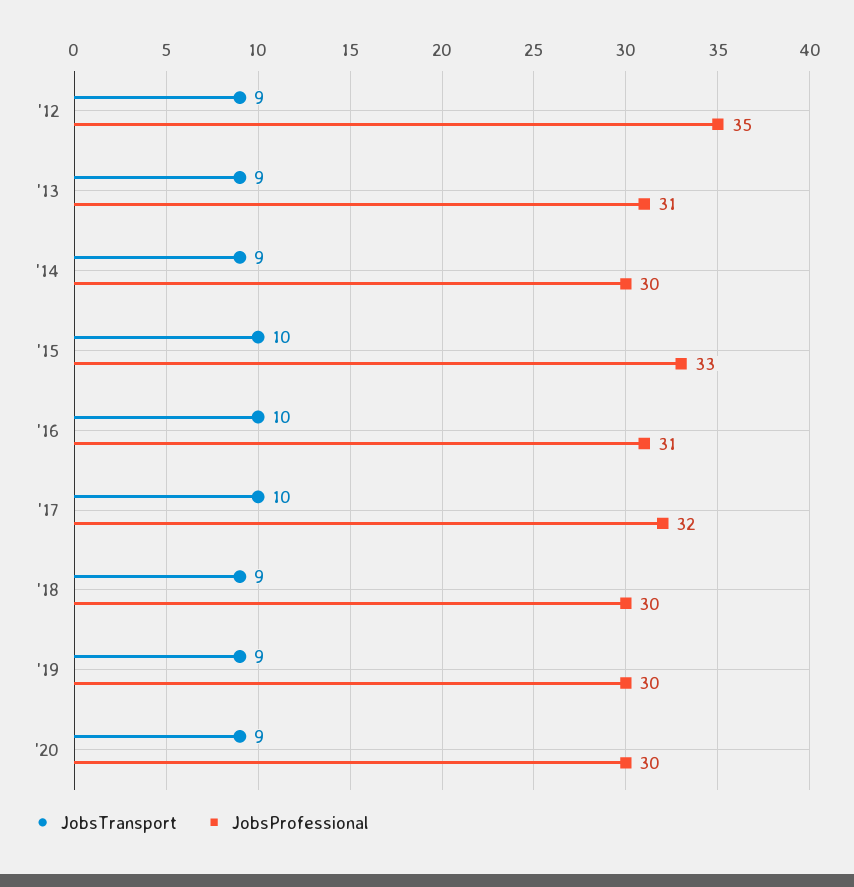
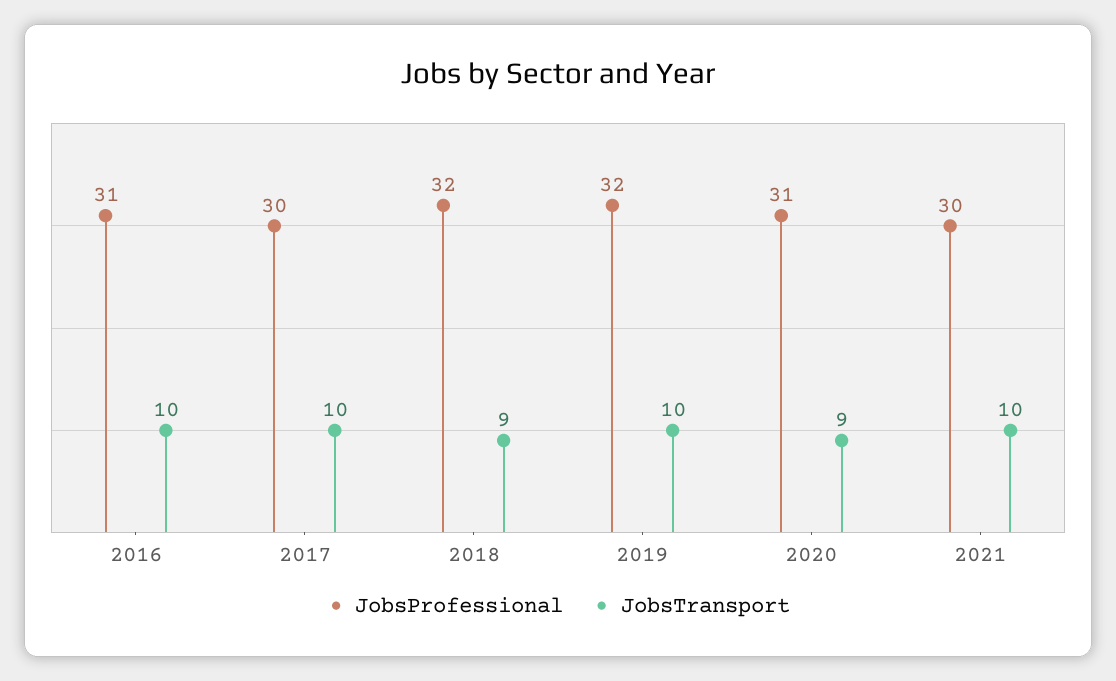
JobsTransport, '12: 9 -> none
JobsProfessional, '12: 35 -> none
JobsTransport, '13: 9 -> none
JobsProfessional, '13: 31 -> none
JobsTransport, '14: 9 -> none
JobsProfessional, '14: 30 -> none
JobsTransport, '15: 10 -> none
JobsProfessional, '15: 33 -> none
JobsProfessional, '17: 32 -> 30
JobsProfessional, '18: 30 -> 32
JobsTransport, '19: 9 -> 10
JobsProfessional, '19: 30 -> 32
JobsProfessional, '20: 30 -> 31
JobsProfessional, 2021: none -> 30
JobsTransport, 2021: none -> 10

